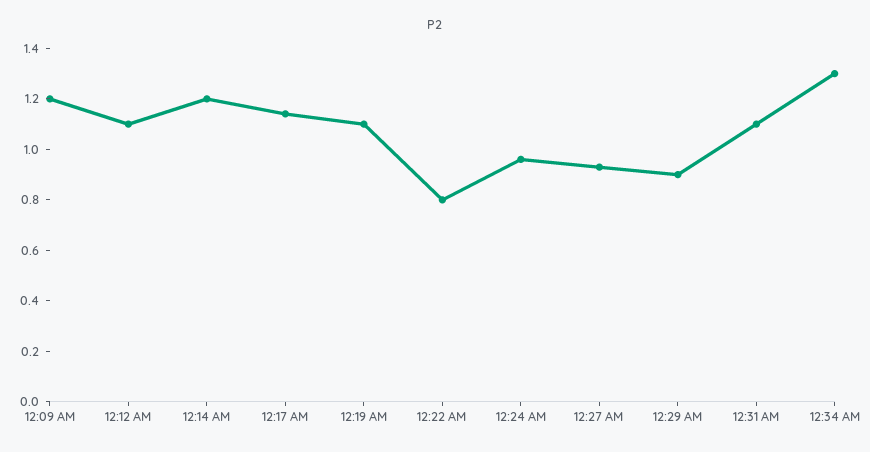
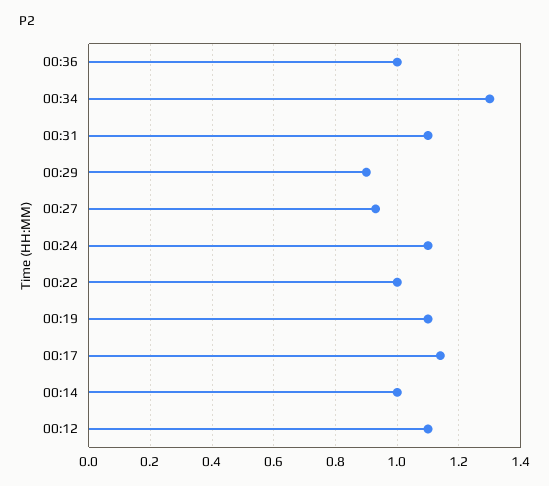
12:09 AM: 1.2 -> none
12:14 AM: 1.2 -> 1
12:22 AM: 0.8 -> 1
12:24 AM: 0.95 -> 1.1
00:36: none -> 1

